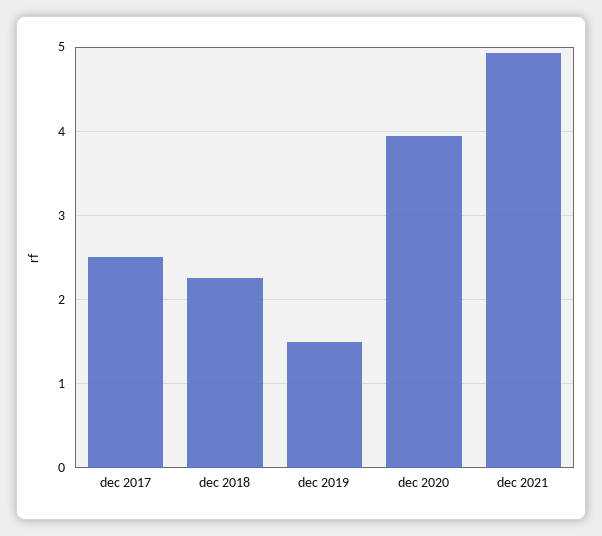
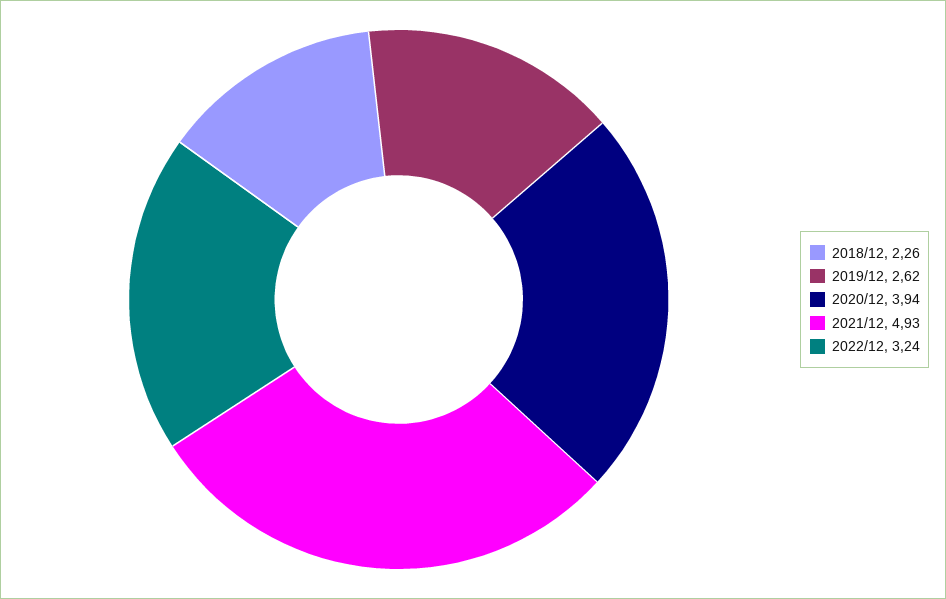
dec 2017: 2.5 -> none
dec 2019: 1.5 -> 2.62
2022/12: none -> 3.24

